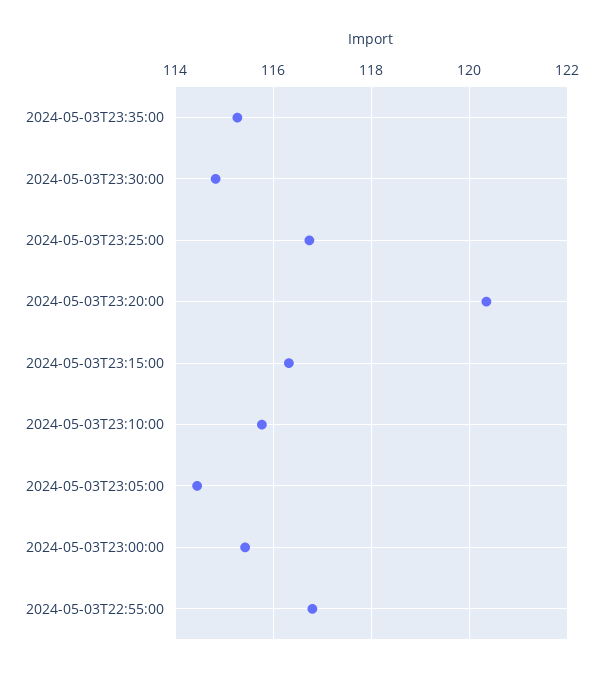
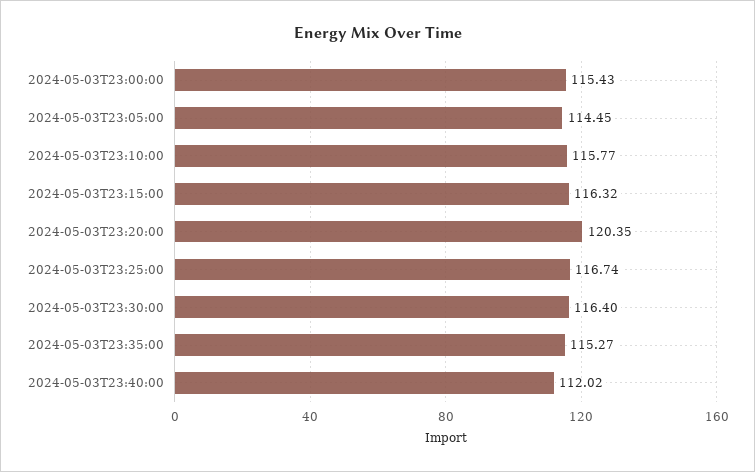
2024-05-03T23:30:00: 114.8 -> 116.4
2024-05-03T22:55:00: 116.8 -> none
2024-05-03T23:40:00: none -> 112.02

